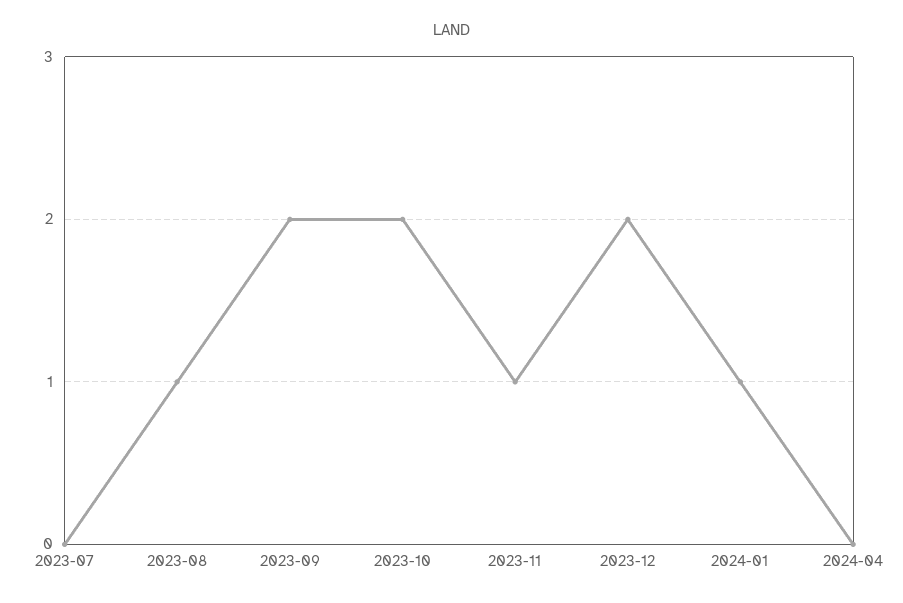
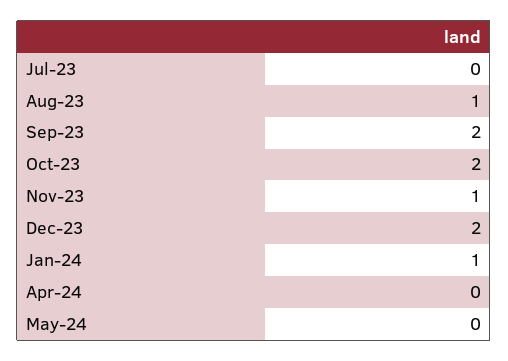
May-24: none -> 0

